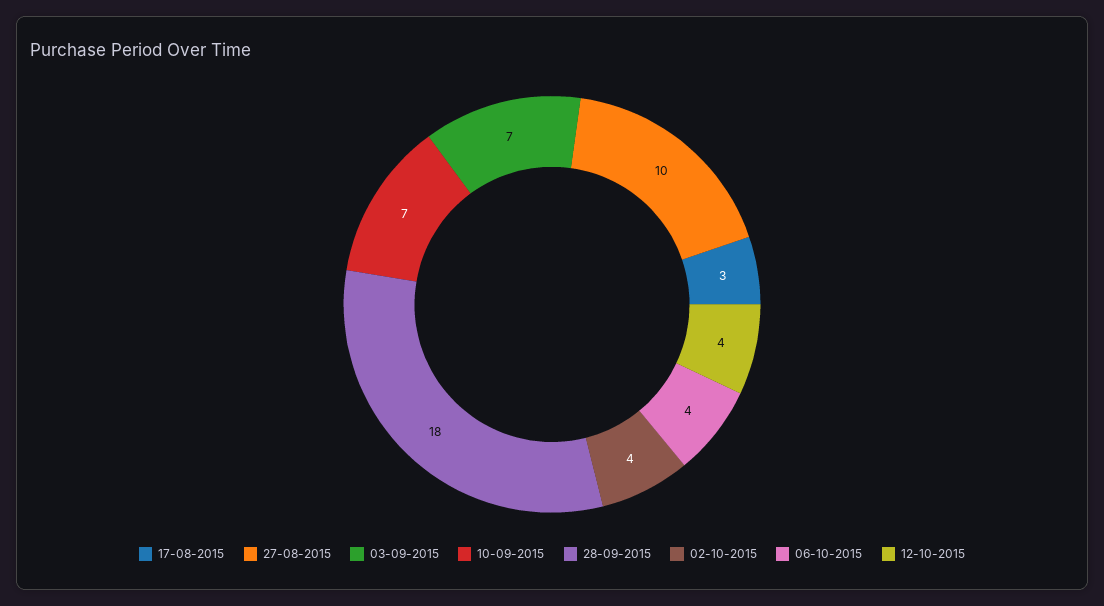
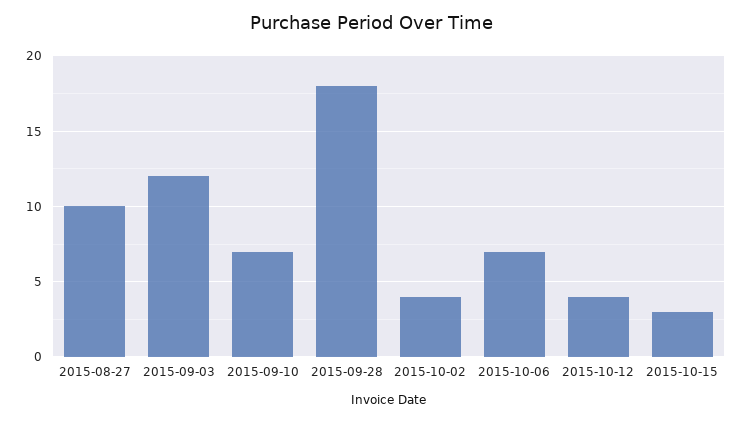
17-08-2015: 3 -> none
03-09-2015: 7 -> 12
06-10-2015: 4 -> 7
2015-10-15: none -> 3

